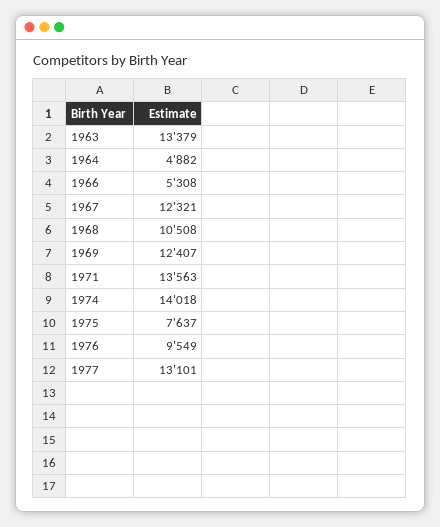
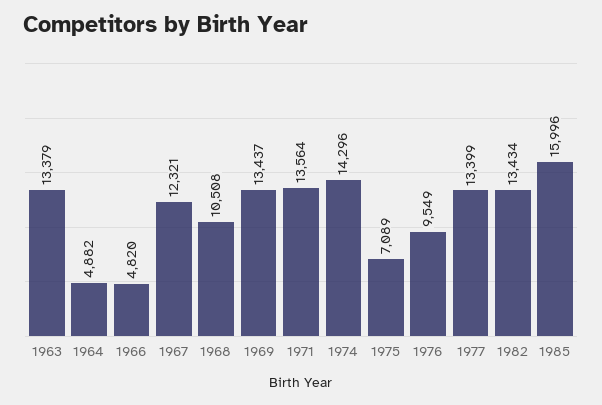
1966: 5308 -> 4820
1969: 12407 -> 13437
1971: 13563 -> 13564
1974: 14018 -> 14296
1975: 7637 -> 7089
1977: 13101 -> 13399
1982: none -> 13434
1985: none -> 15996

